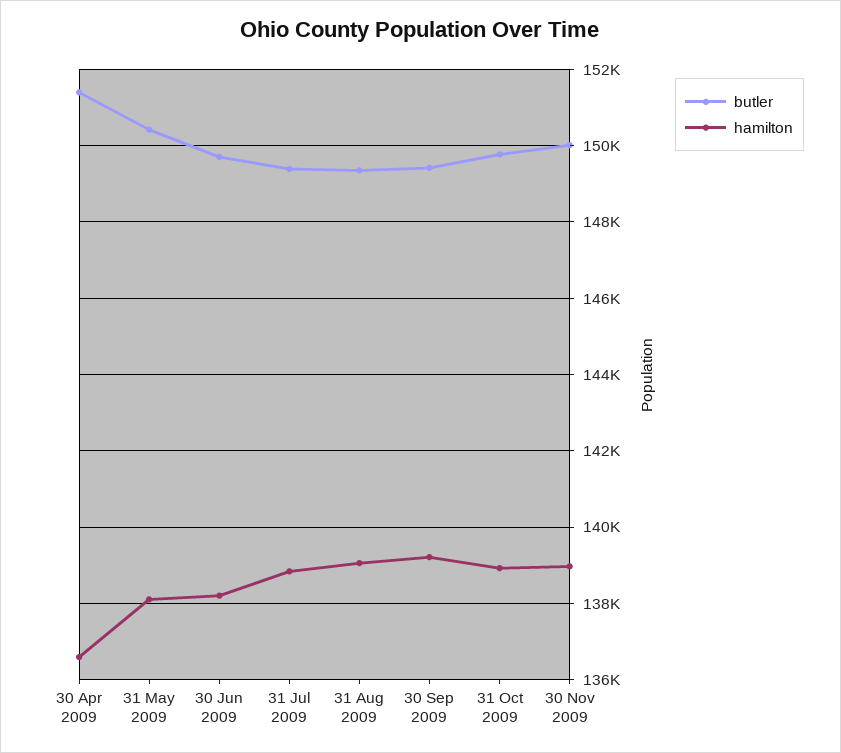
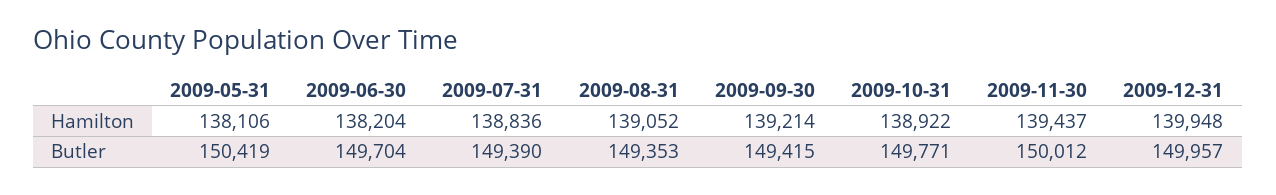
butler, 30 Apr 2009: 151400 -> none
hamilton, 30 Apr 2009: 136600 -> none
hamilton, 30 Nov 2009: 139000 -> 139437
hamilton, 2009-12-31: none -> 139948
butler, 2009-12-31: none -> 149957

